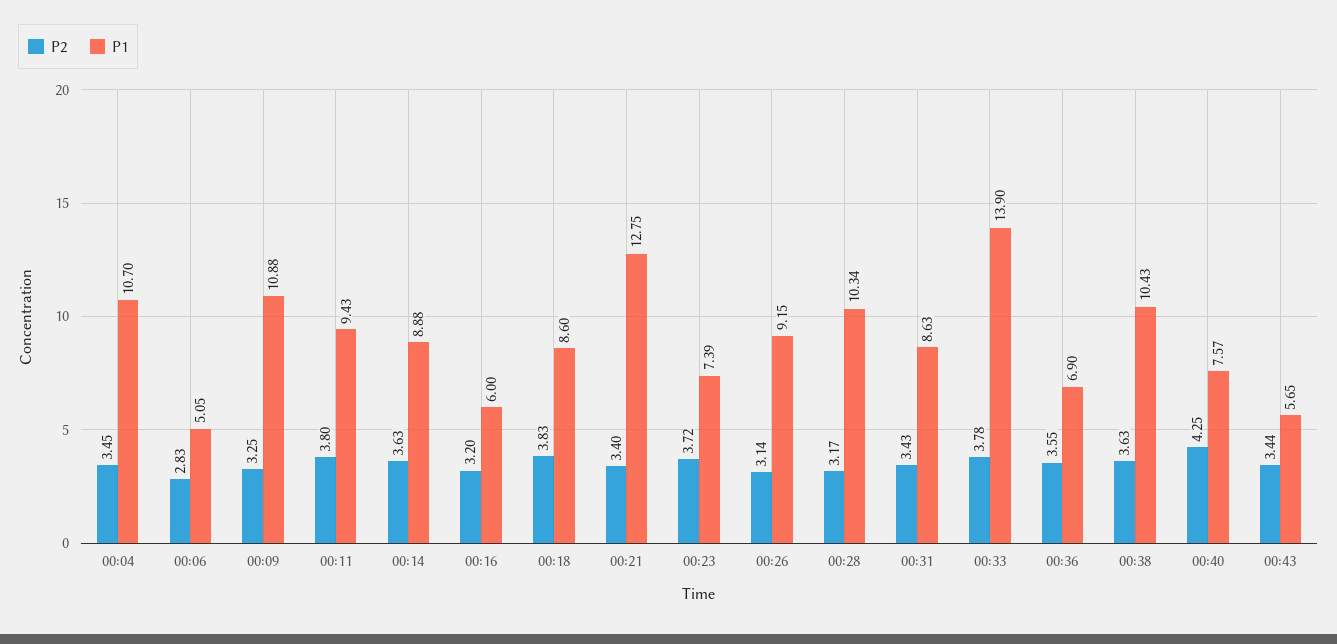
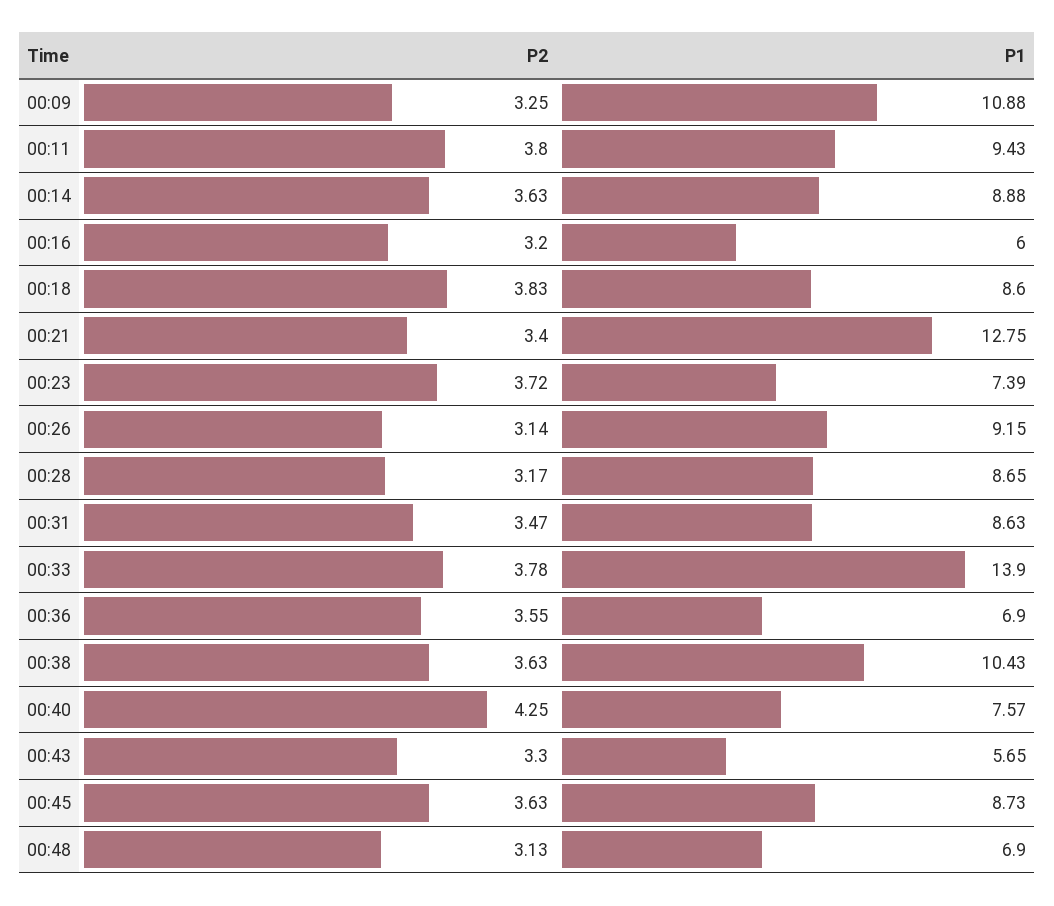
P2, 00:04: 3.45 -> none
P1, 00:04: 10.7 -> none
P2, 00:06: 2.83 -> none
P1, 00:06: 5.05 -> none
P1, 00:28: 10.34 -> 8.65
P2, 00:31: 3.43 -> 3.47
P2, 00:43: 3.44 -> 3.3
P2, 00:45: none -> 3.63
P1, 00:45: none -> 8.73
P2, 00:48: none -> 3.13
P1, 00:48: none -> 6.9

